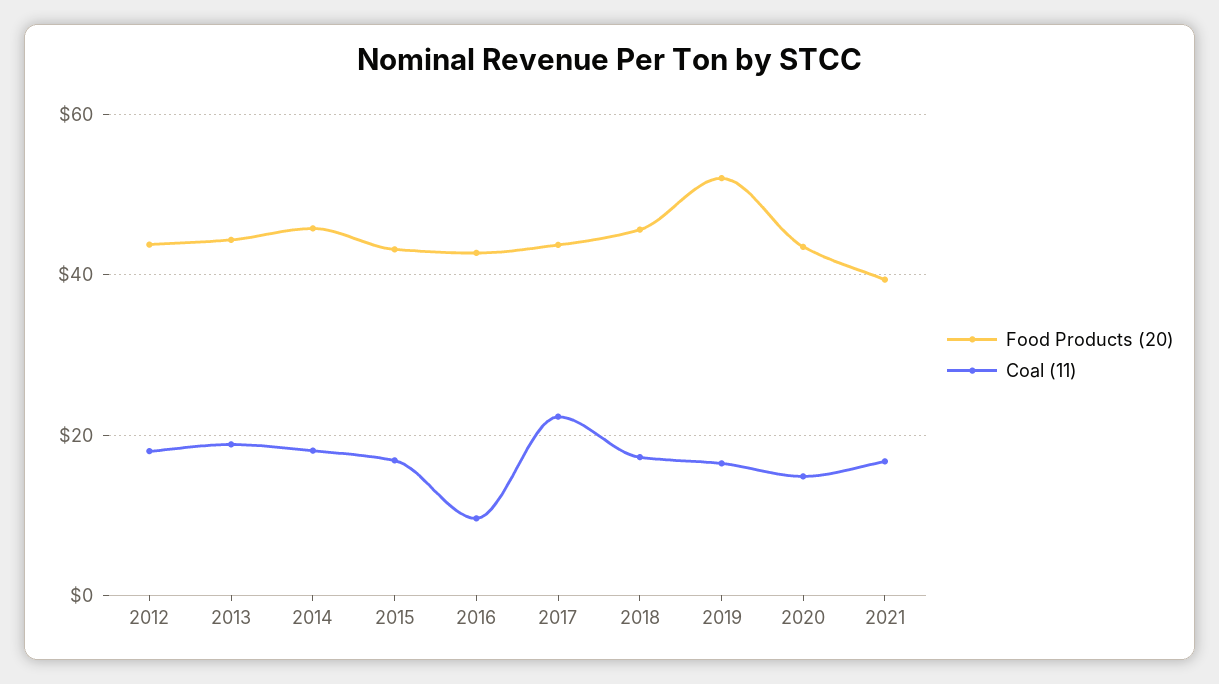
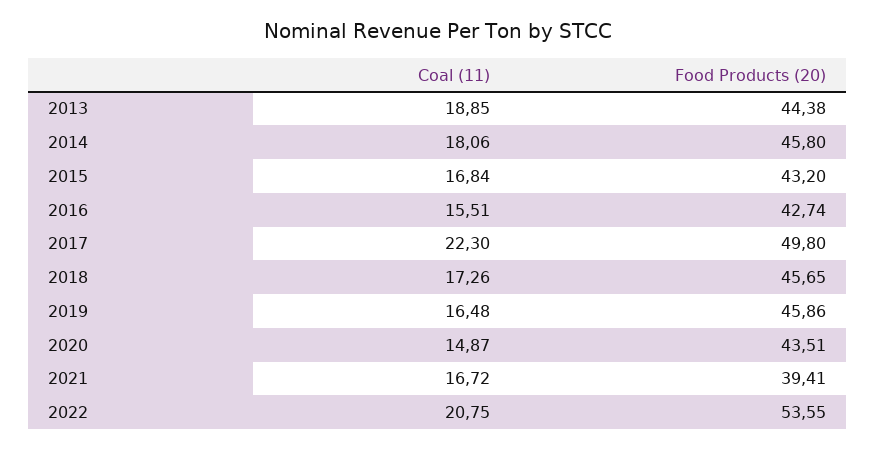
Food Products (20), 2012: 44 -> none
Coal (11), 2012: 18 -> none
Coal (11), 2016: 10 -> 15.51
Food Products (20), 2017: 44 -> 49.8
Food Products (20), 2019: 52 -> 45.86
Coal (11), 2022: none -> 20.75
Food Products (20), 2022: none -> 53.55

